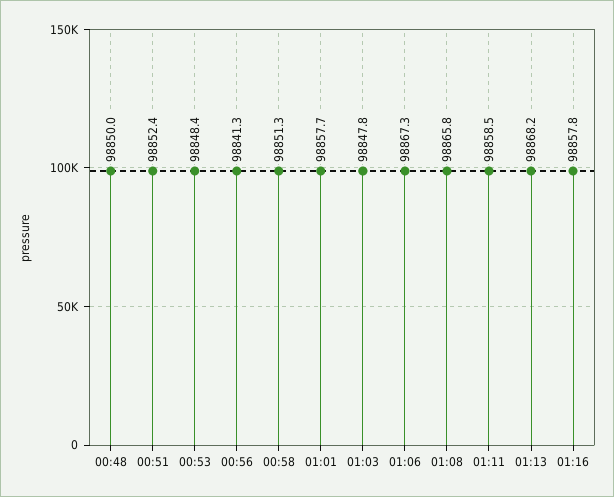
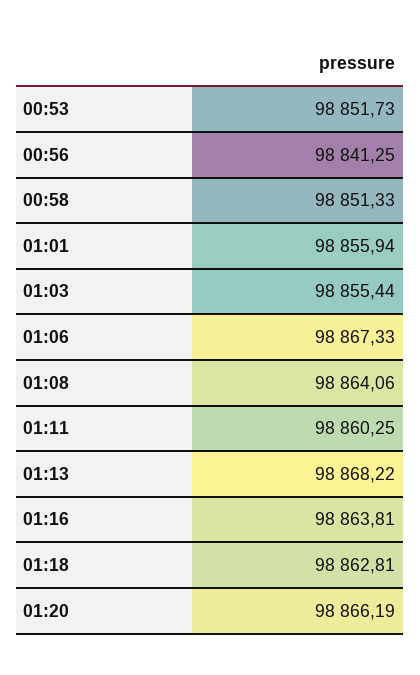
00:48: 98850 -> none
00:51: 98852.4 -> none
00:53: 98848.4 -> 98851.73
01:01: 98857.7 -> 98855.94
01:03: 98847.8 -> 98855.44
01:08: 98865.8 -> 98864.06
01:11: 98858.5 -> 98860.25
01:16: 98857.8 -> 98863.81
01:18: none -> 98862.81
01:20: none -> 98866.19

